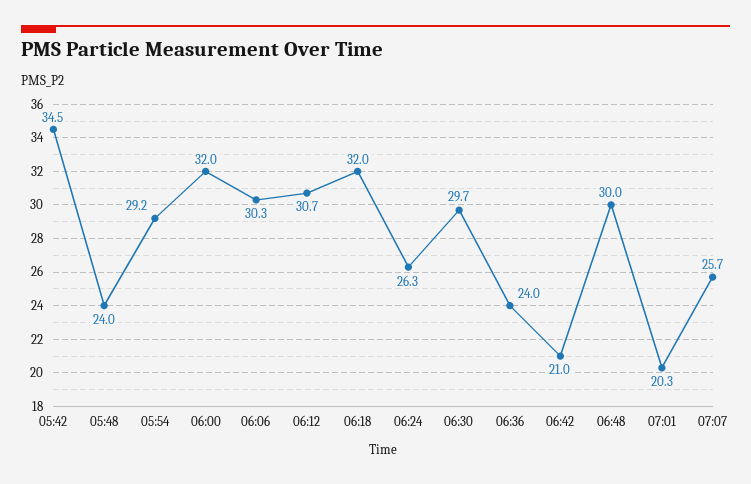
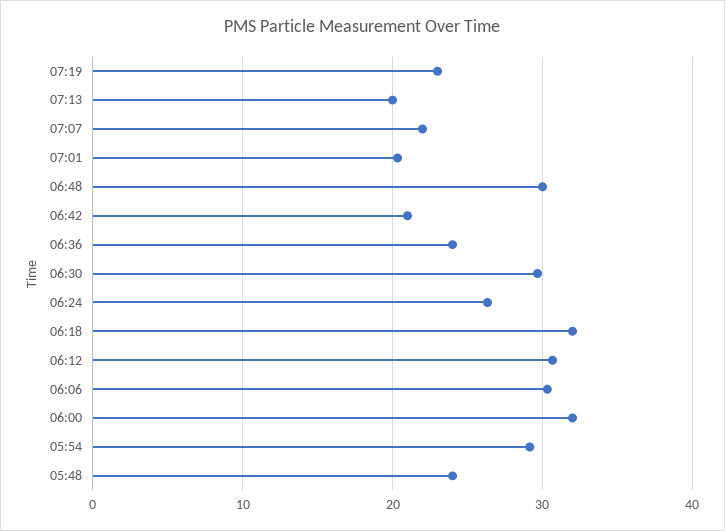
05:42: 34.5 -> none
07:07: 25.7 -> 22
07:19: none -> 23
07:13: none -> 20

